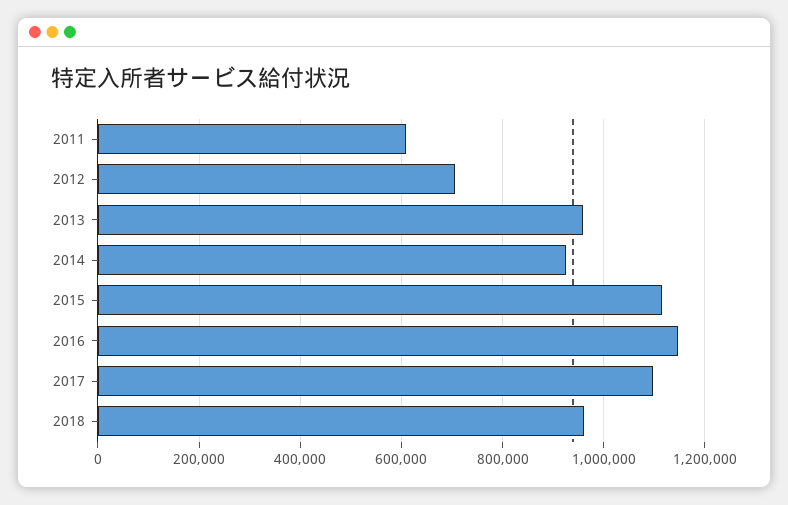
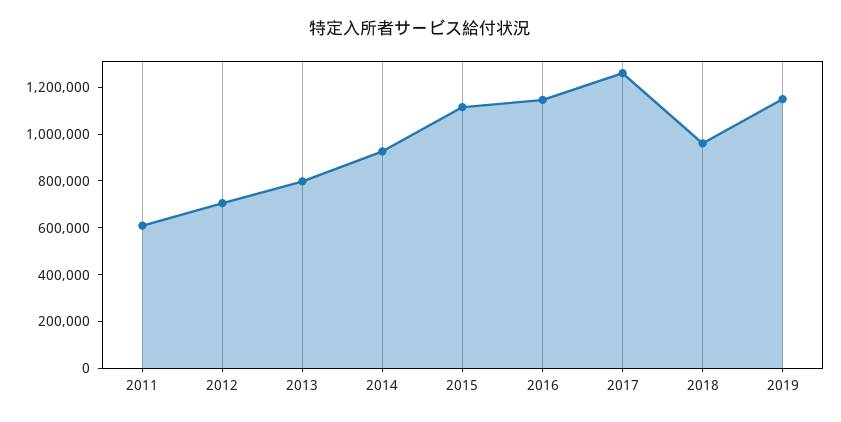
2013: 960000 -> 800000
2017: 1100000 -> 1250000
2019: none -> 1150000

